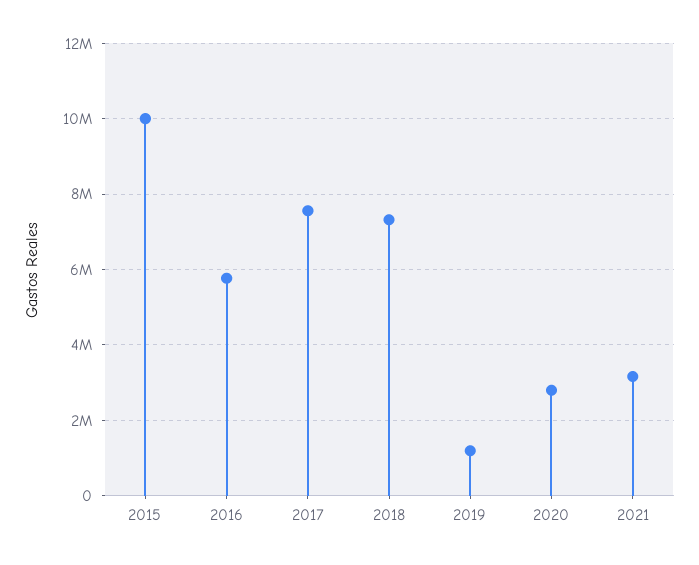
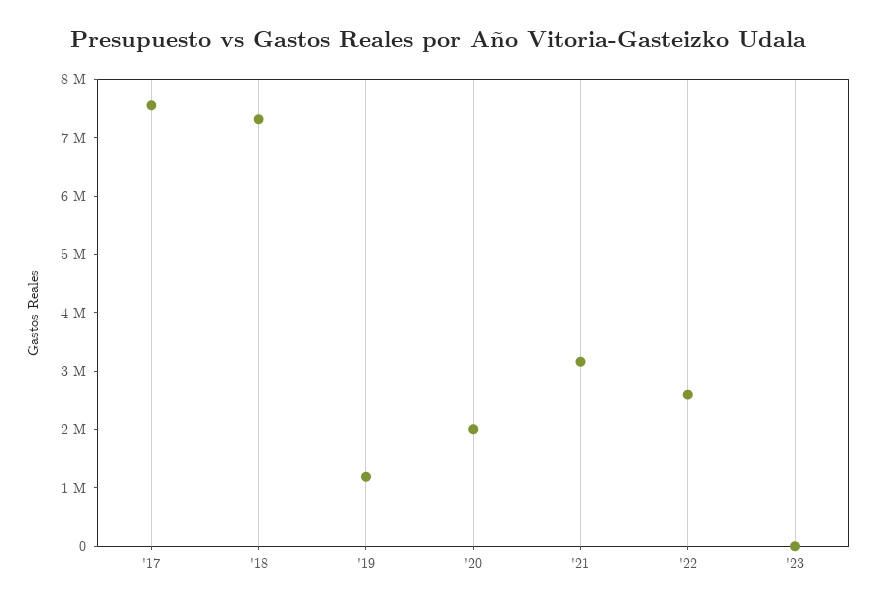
2015: 10000000 -> none
2016: 5800000 -> none
2020: 2800000 -> 2000000
'22: none -> 2600000
'23: none -> 0

